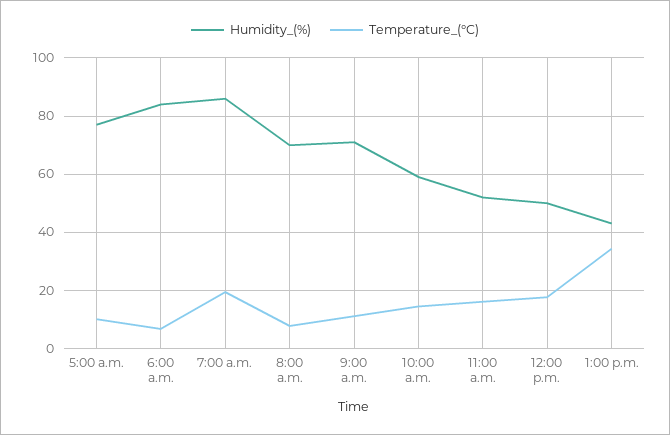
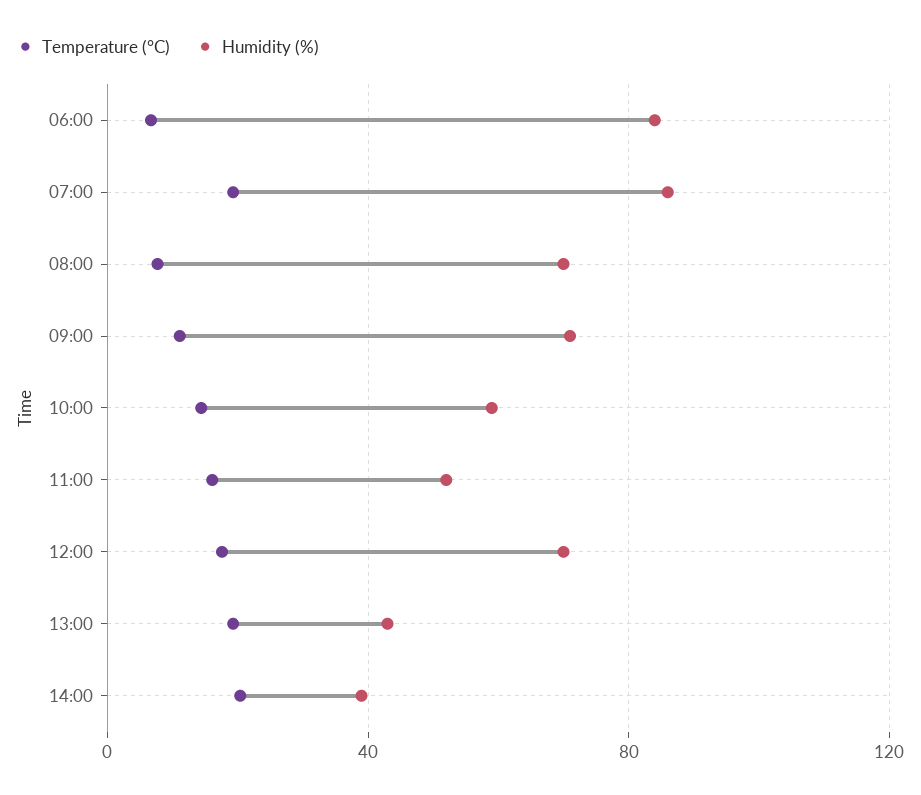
Humidity_(%), 5:00 a.m.: 77.5 -> none
Temperature_(°C), 5:00 a.m.: 10 -> none
Humidity_(%), 12:00 p.m.: 50 -> 70
Temperature_(°C), 1:00 p.m.: 35 -> 20
Temperature_(°C), 14:00: none -> 20
Humidity_(%), 14:00: none -> 40

